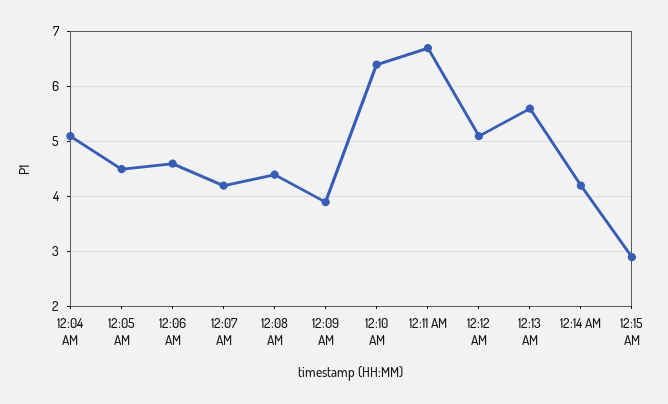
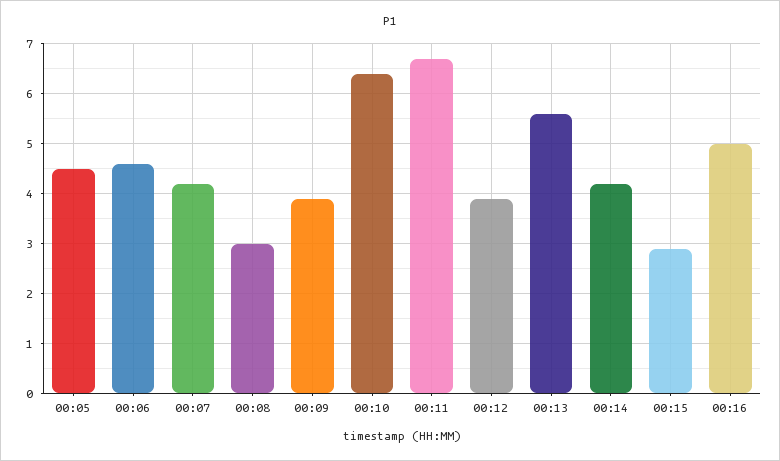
12:04 AM: 5 -> none
12:08 AM: 4.5 -> 3
12:12 AM: 5 -> 4
00:16: none -> 5

